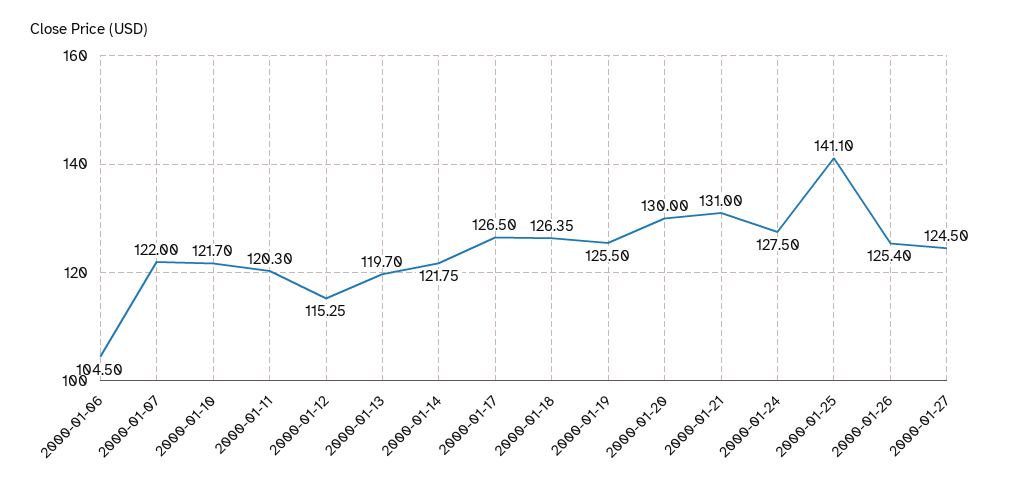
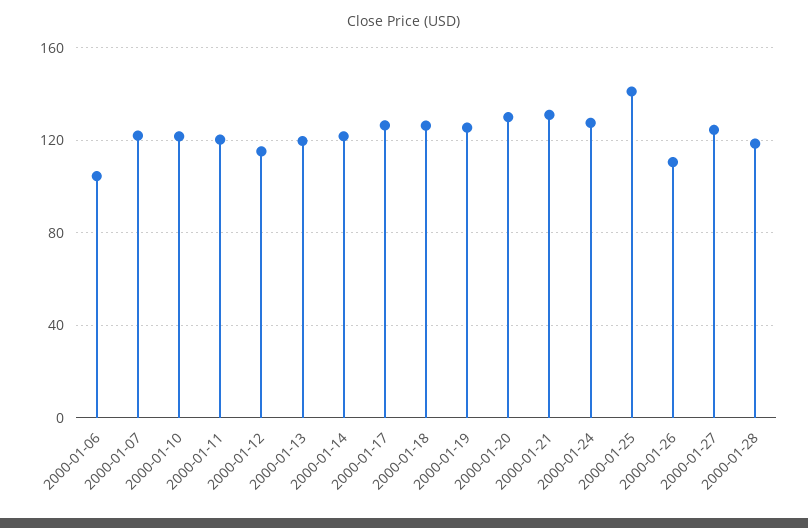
2000-01-26: 125.4 -> 110
2000-01-28: none -> 120

